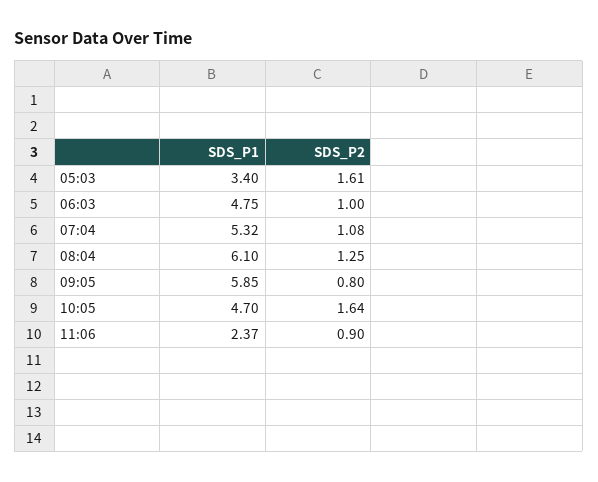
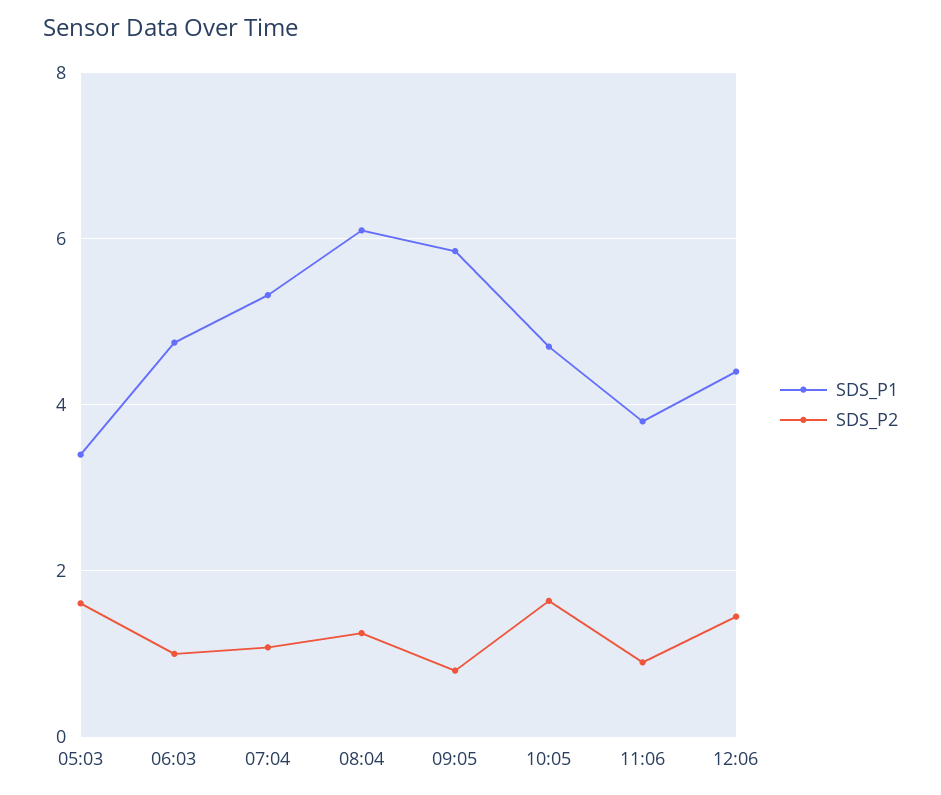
SDS_P1, 11:06: 2.37 -> 3.8
SDS_P1, 12:06: none -> 4.4
SDS_P2, 12:06: none -> 1.4

